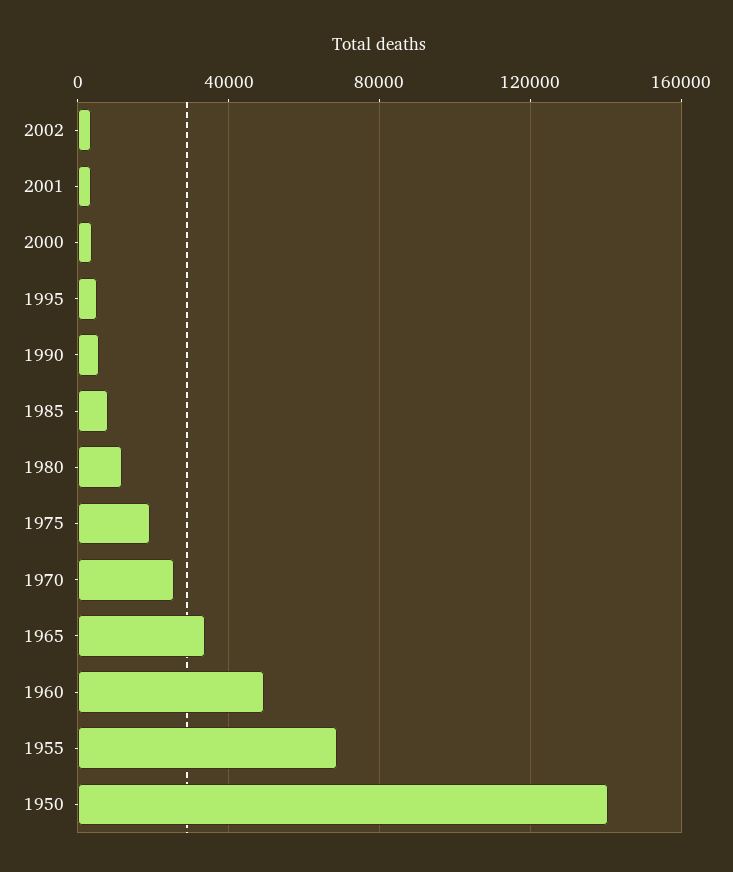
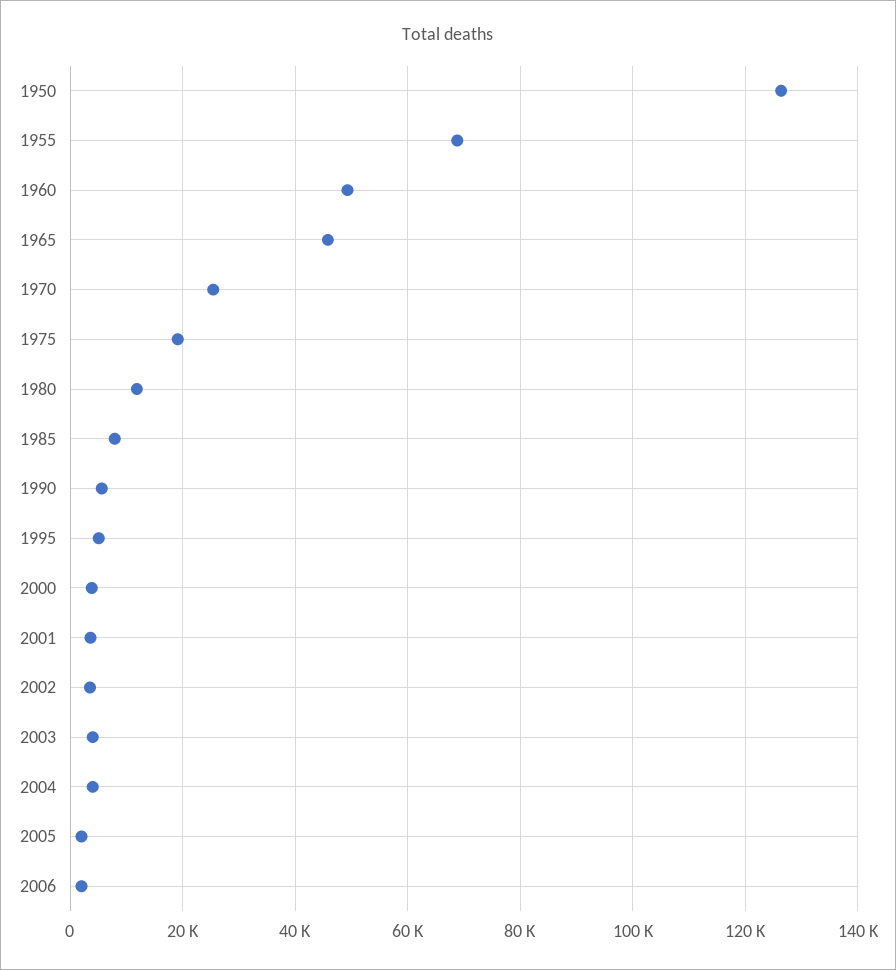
1965: 35000 -> 46000
1950: 140000 -> 126000
2003: none -> 4000
2004: none -> 4000
2005: none -> 2000
2006: none -> 2000

